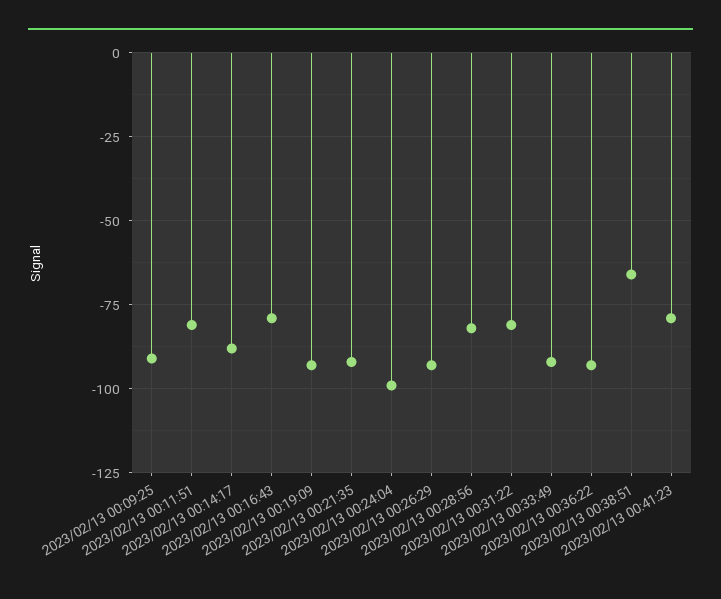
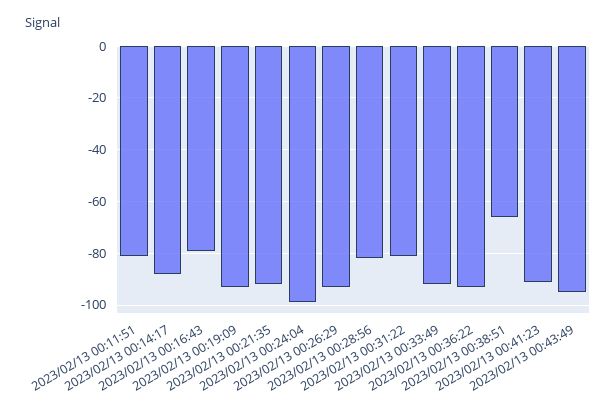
2023/02/13 00:09:25: -90 -> none
2023/02/13 00:41:23: -80 -> -90
2023/02/13 00:43:49: none -> -95

